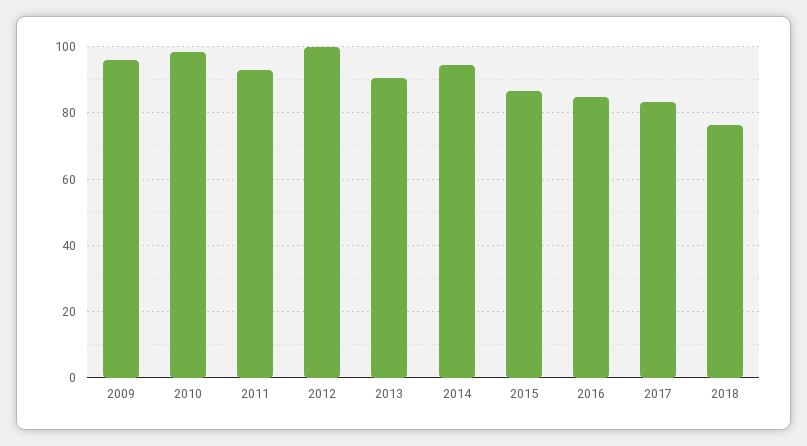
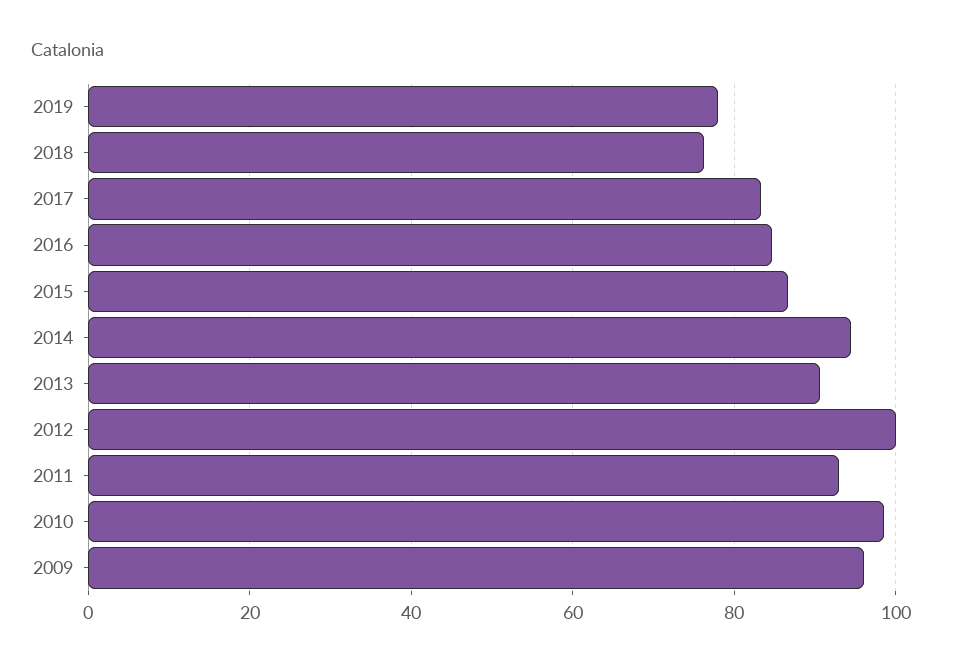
2019: none -> 78

